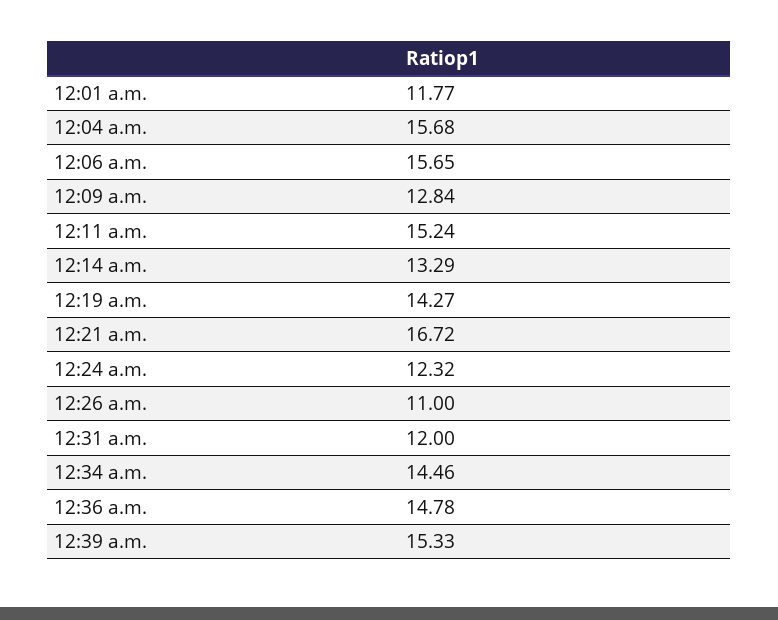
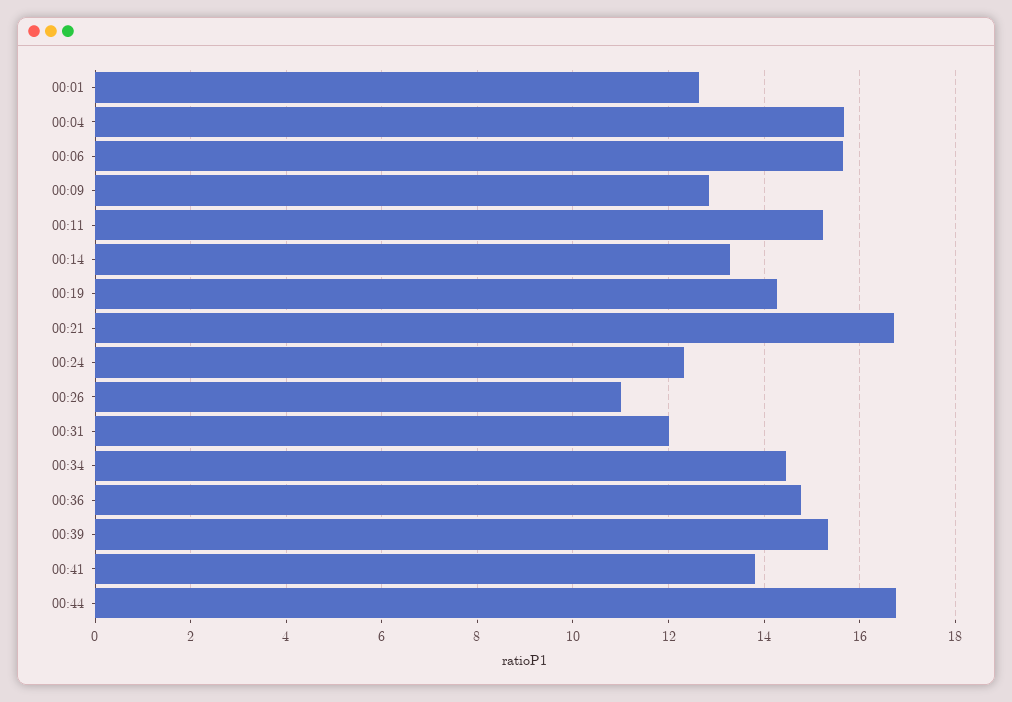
12:01 a.m.: 11.77 -> 12.6
00:41: none -> 13.8
00:44: none -> 16.8

